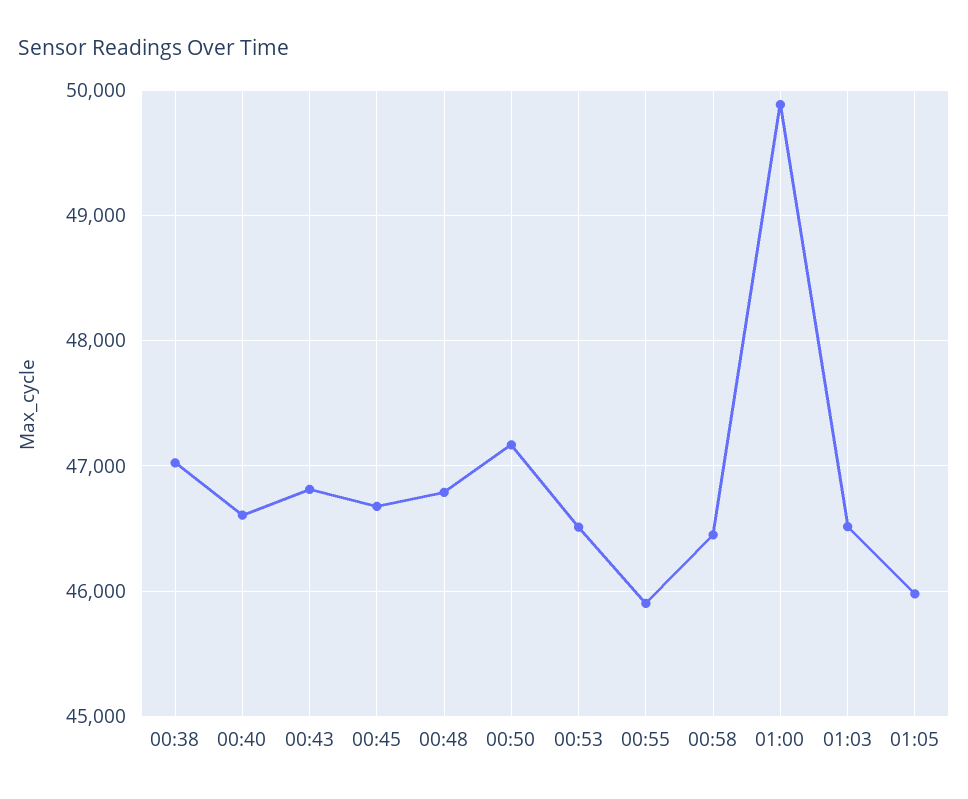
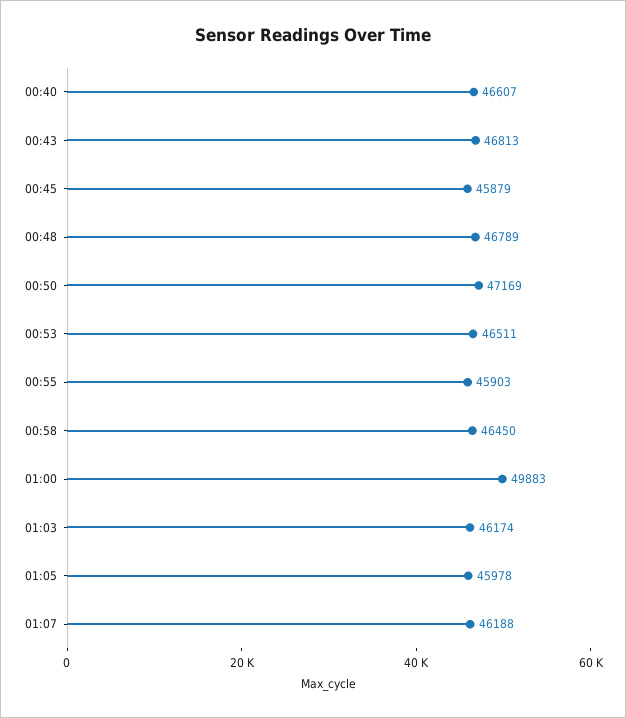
00:38: 47000 -> none
00:45: 46700 -> 45879
01:03: 46500 -> 46174
01:07: none -> 46188

